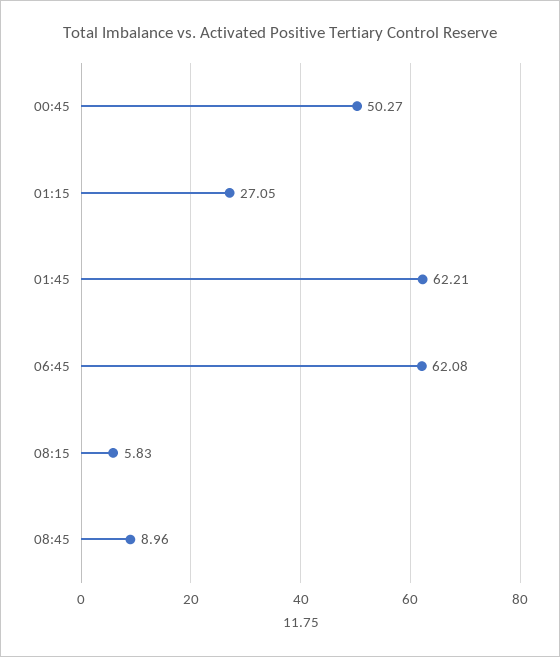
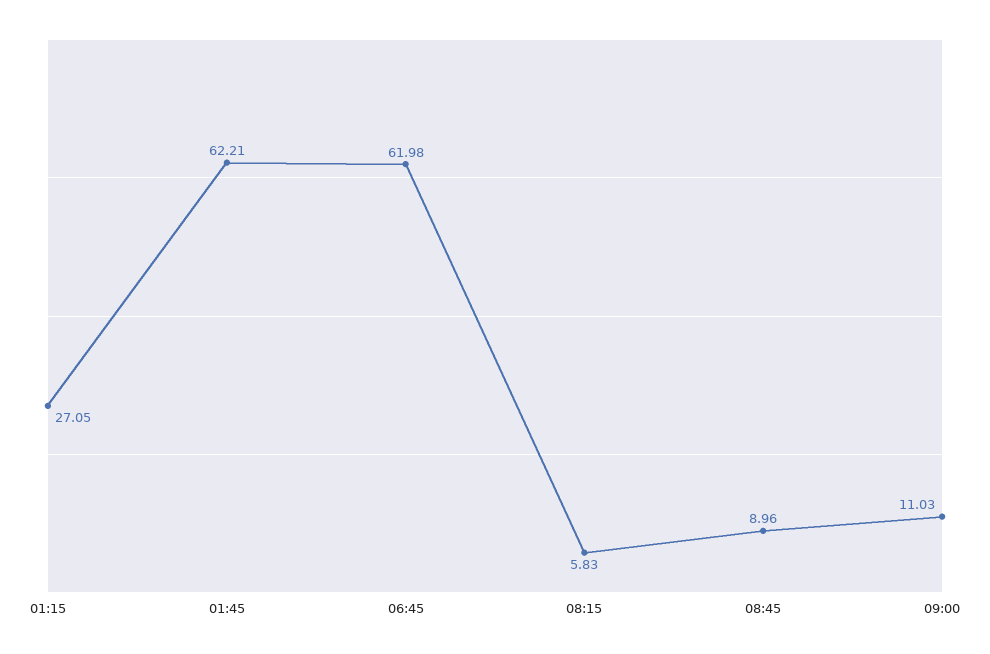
00:45: 50.27 -> none
06:45: 62.08 -> 61.98
09:00: none -> 11.03

